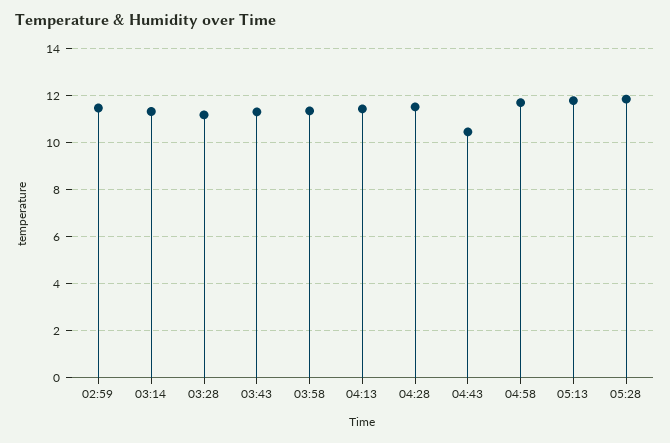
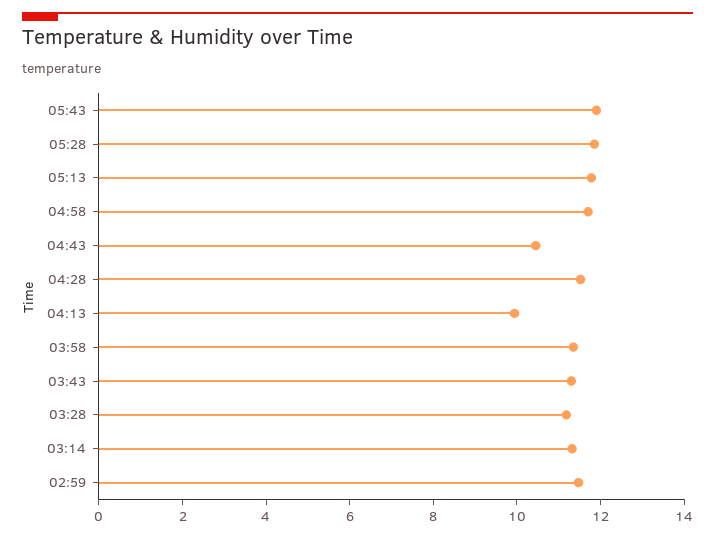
04:13: 11.5 -> 10
05:43: none -> 12

